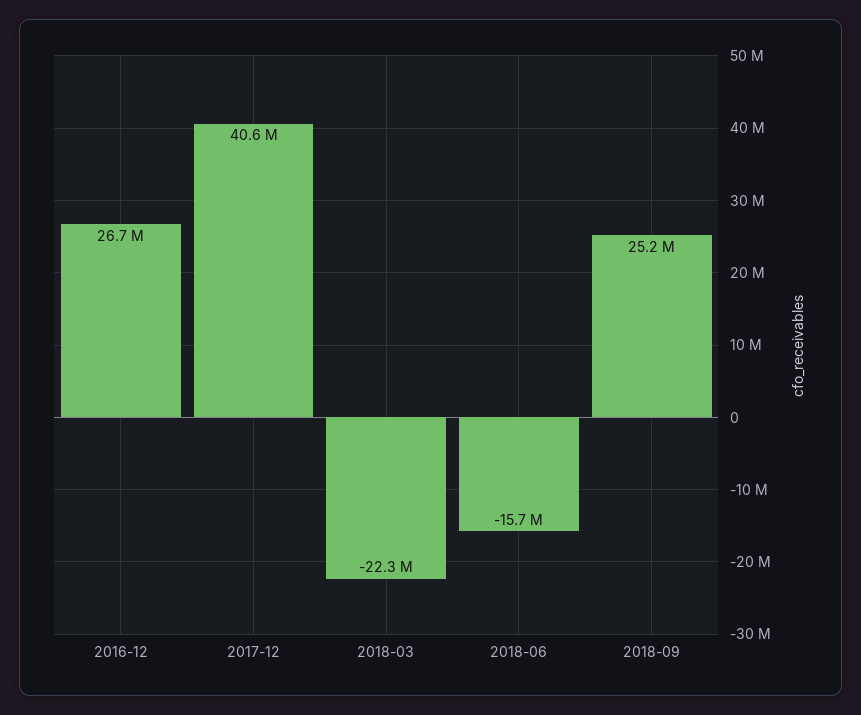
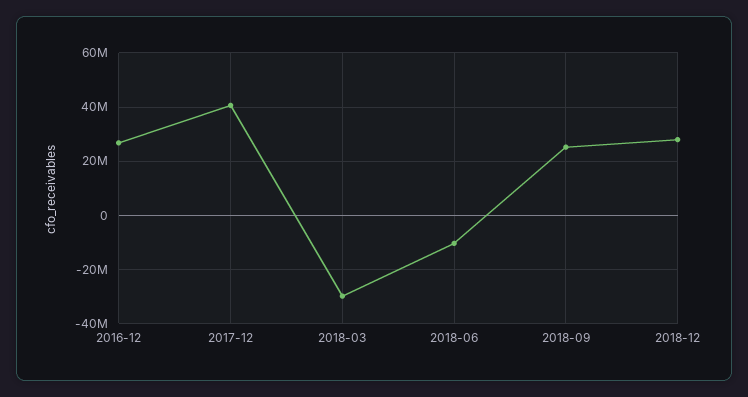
2018-03: -22300000 -> -30000000
2018-06: -15700000 -> -10000000
2018-12: none -> 27500000

